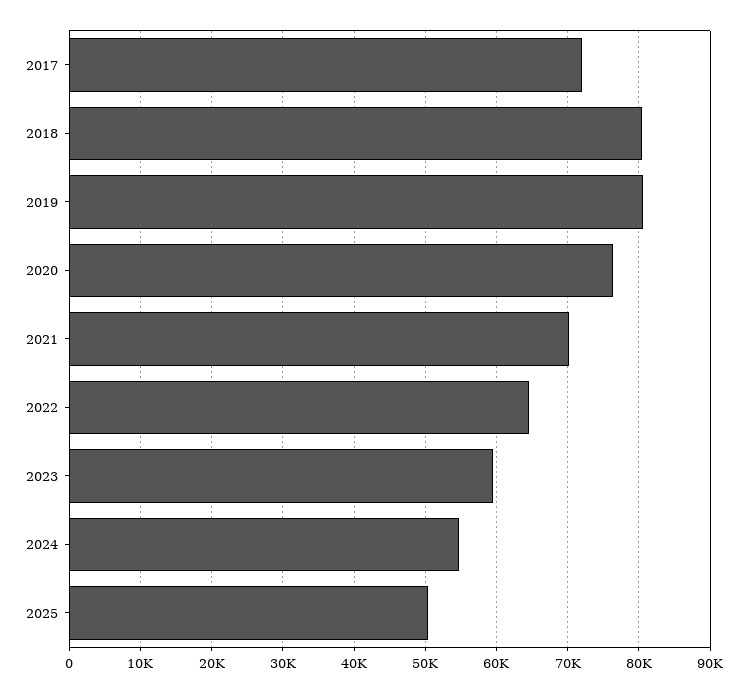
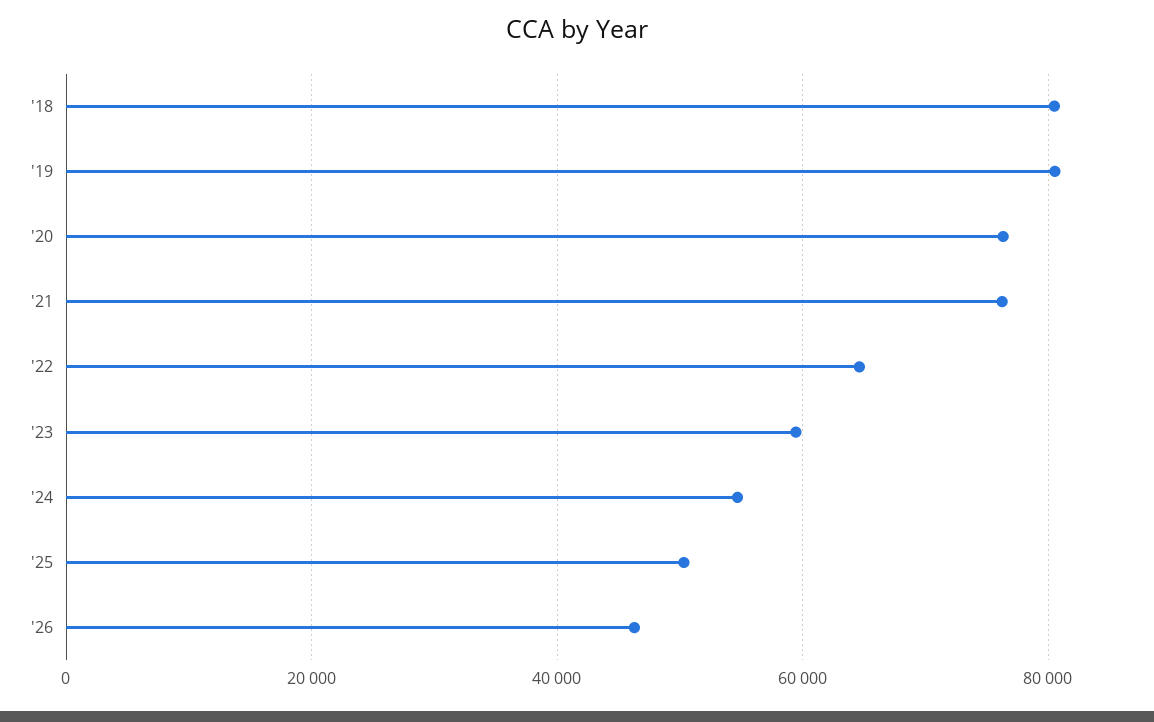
2017: 72000 -> none
2021: 70000 -> 76000
'26: none -> 46000

